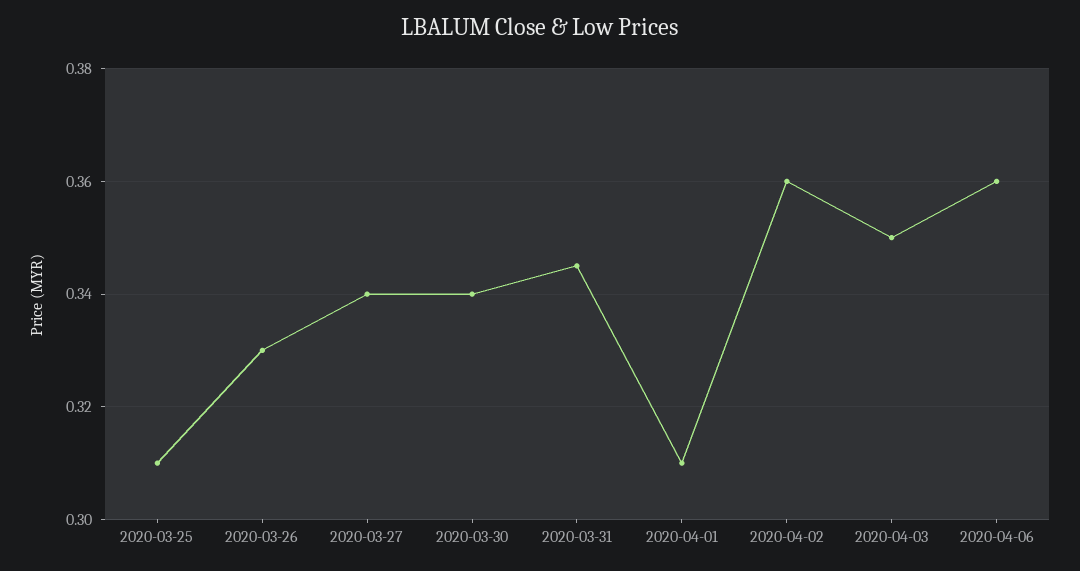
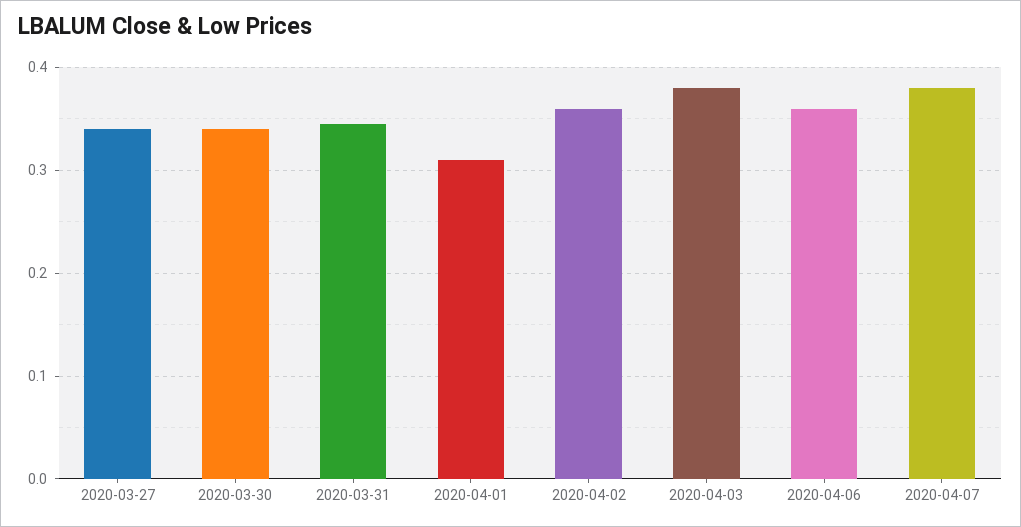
2020-03-25: 0.31 -> none
2020-03-26: 0.33 -> none
2020-04-03: 0.35 -> 0.38
2020-04-07: none -> 0.38

